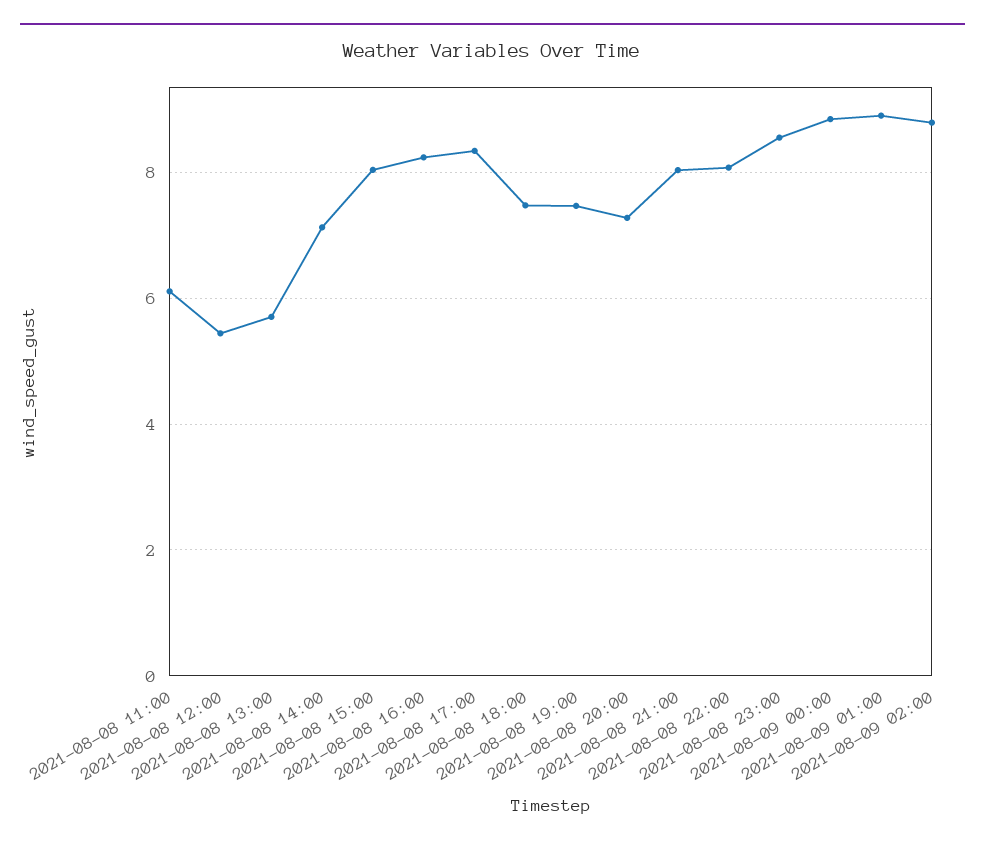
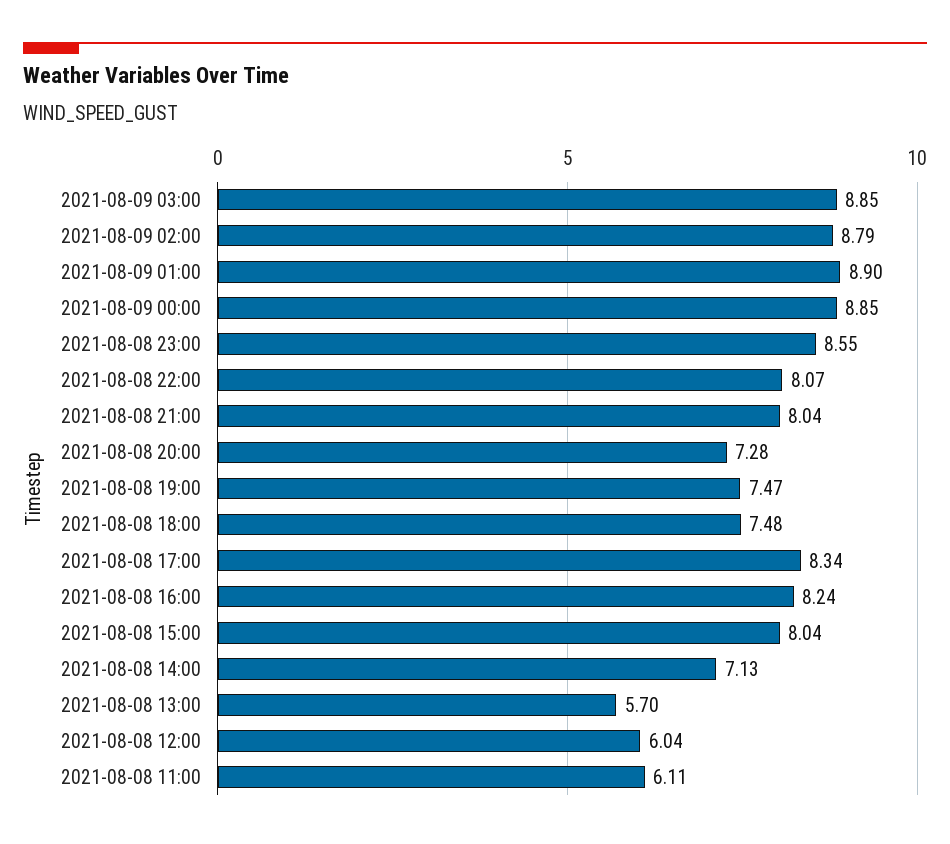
2021-08-08 12:00: 5.4 -> 6.04
2021-08-09 03:00: none -> 8.85

